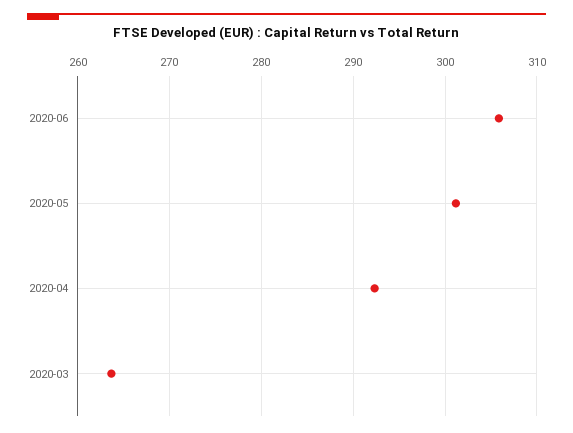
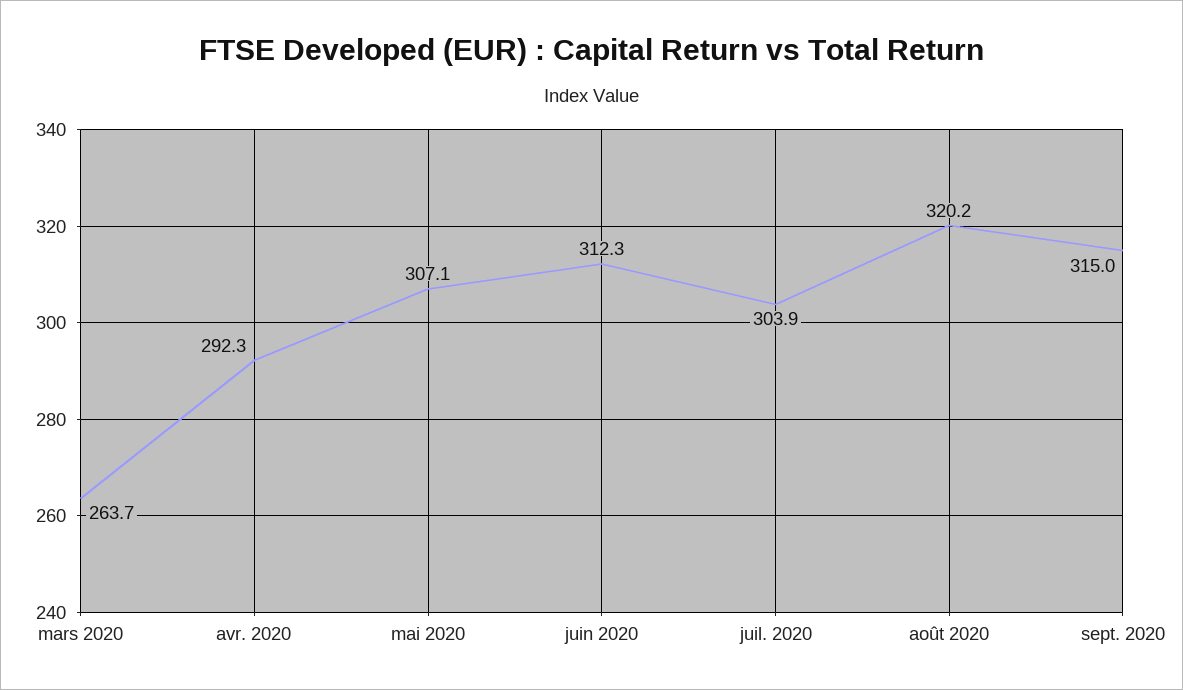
2020-06: 306 -> 312.3
2020-05: 301 -> 307.1
juil. 2020: none -> 303.9
août 2020: none -> 320.2
sept. 2020: none -> 315

